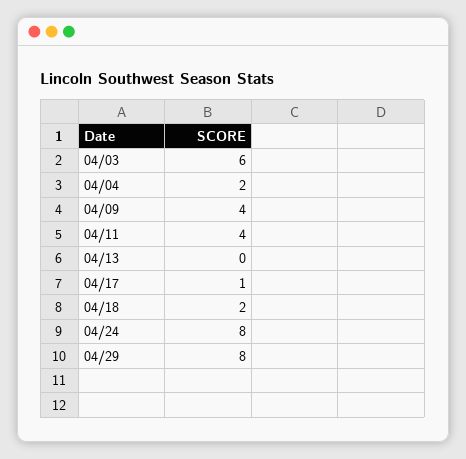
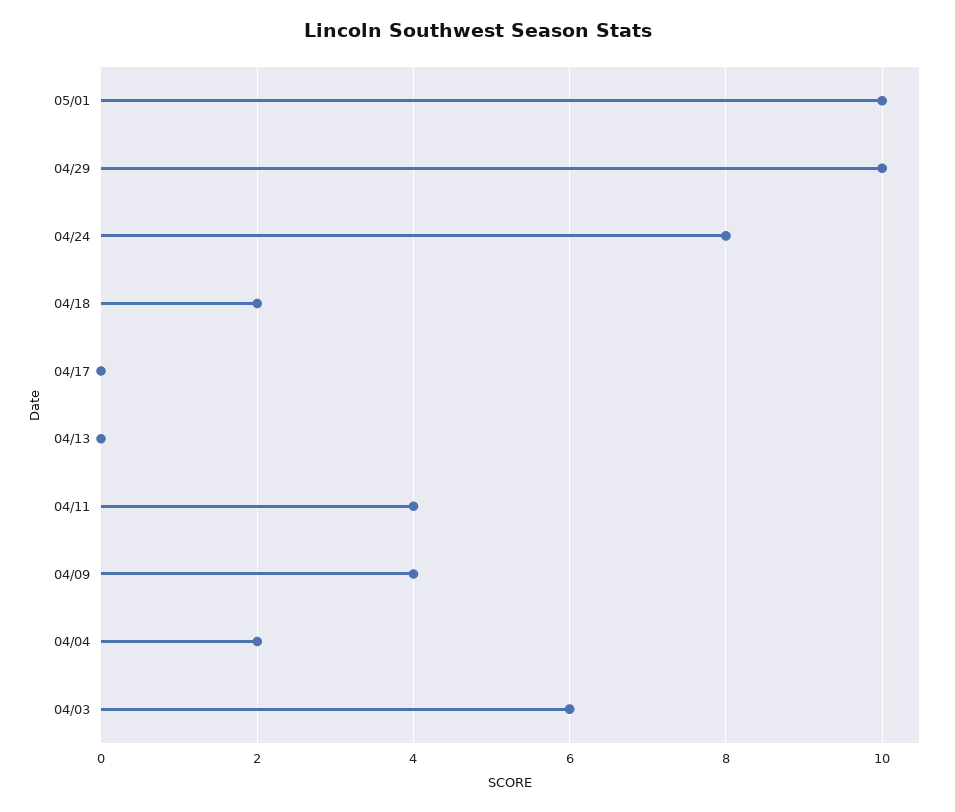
04/17: 1 -> 0
04/29: 8 -> 10
05/01: none -> 10

